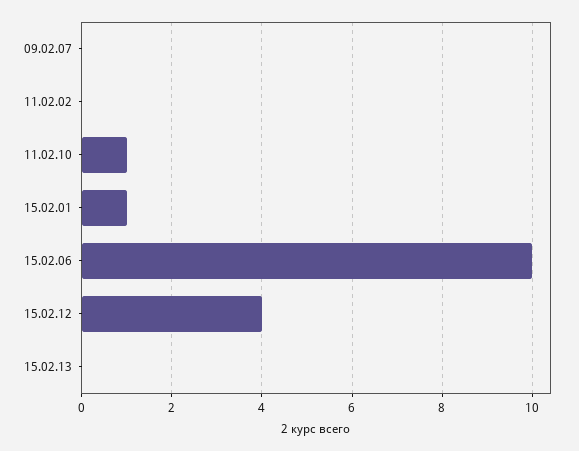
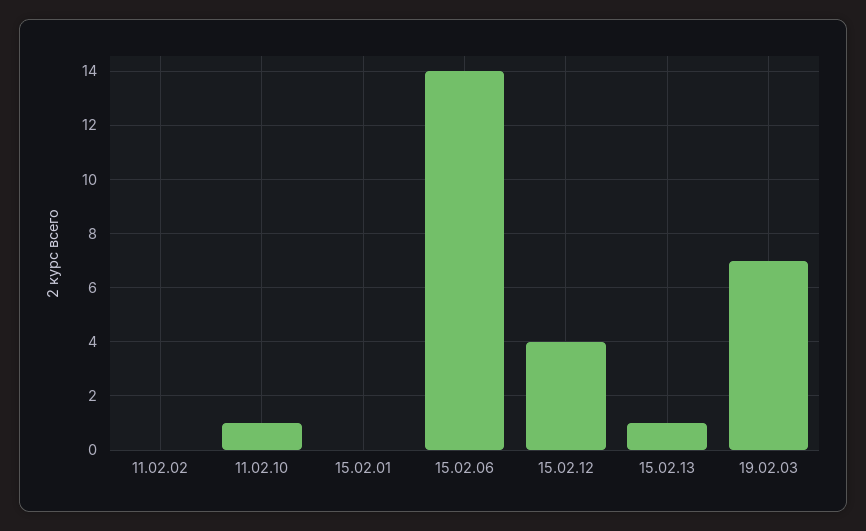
09.02.07: 0 -> none
15.02.01: 1 -> 0
15.02.06: 10 -> 14
15.02.13: 0 -> 1
19.02.03: none -> 7

